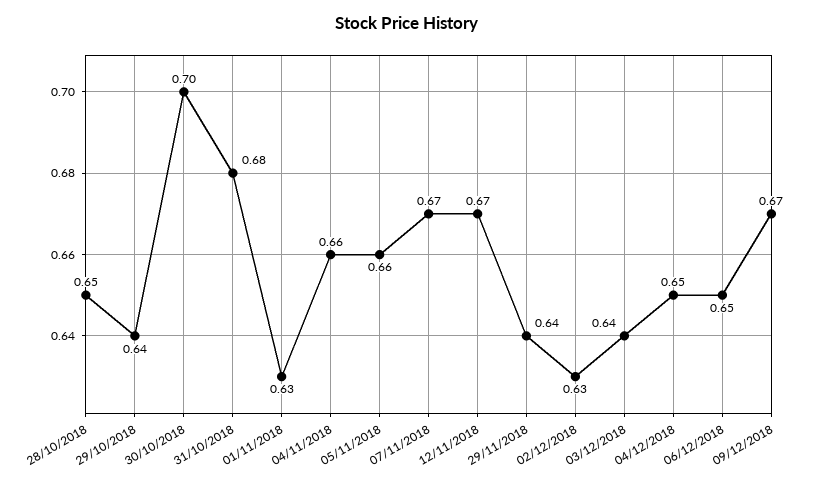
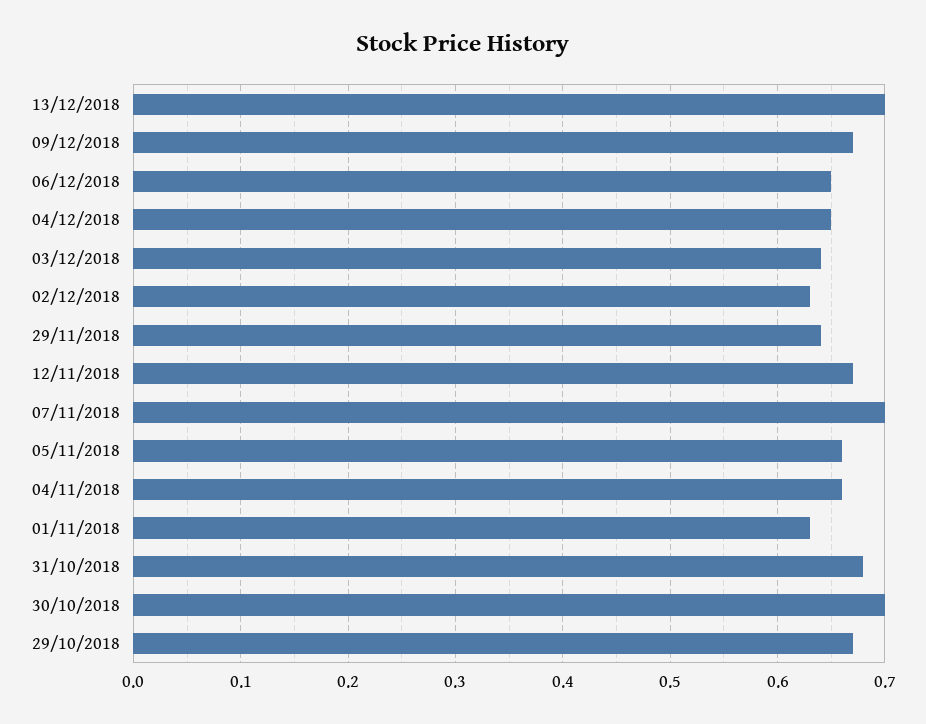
28/10/2018: 0.65 -> none
29/10/2018: 0.64 -> 0.67
07/11/2018: 0.67 -> 0.7
13/12/2018: none -> 0.7

